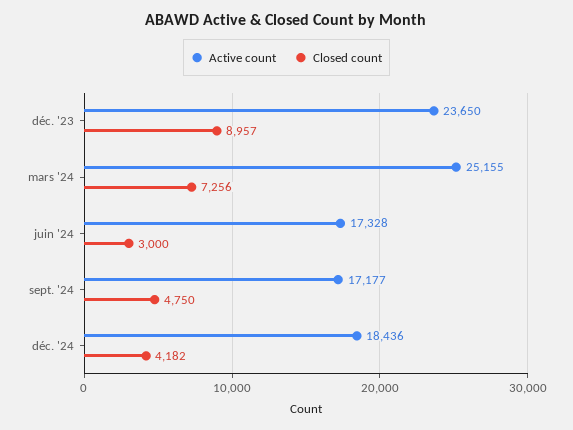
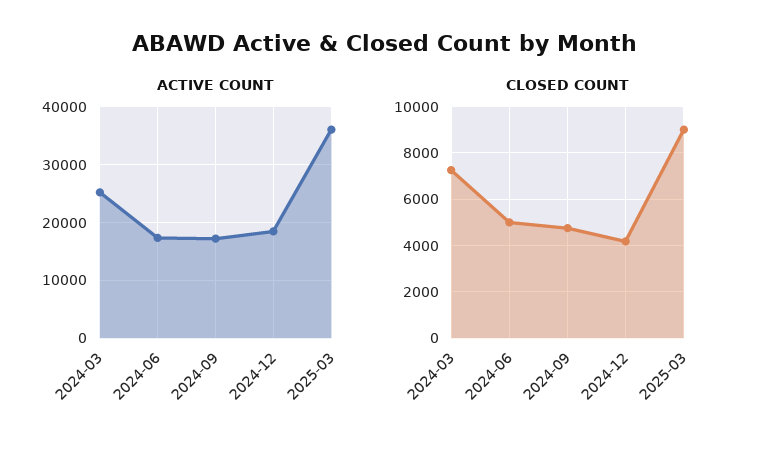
Active count, déc. '23: 23650 -> none
Closed count, déc. '23: 8957 -> none
Closed count, juin '24: 3000 -> 5000
Active count, 2025-03: none -> 36000
Closed count, 2025-03: none -> 9000

